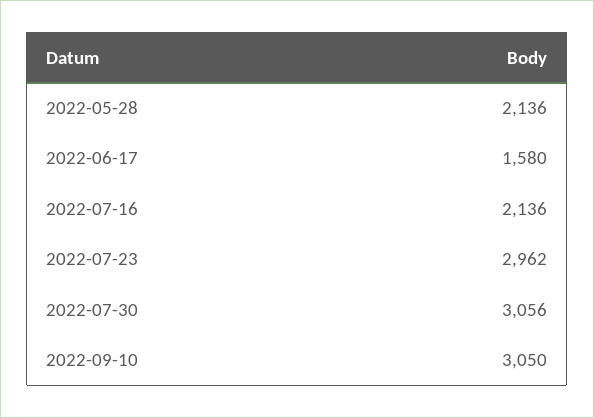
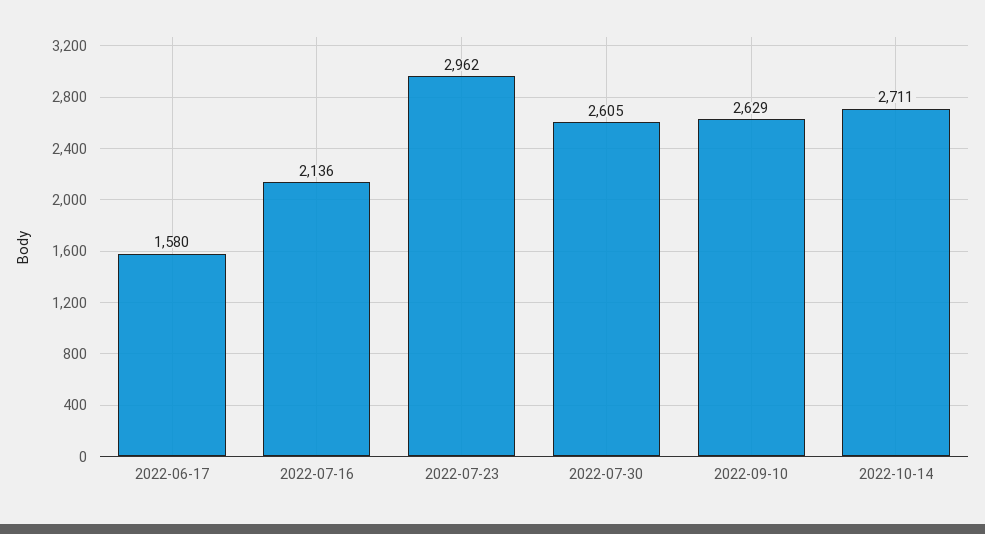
2022-05-28: 2136 -> none
2022-07-30: 3056 -> 2605
2022-09-10: 3050 -> 2629
2022-10-14: none -> 2711

